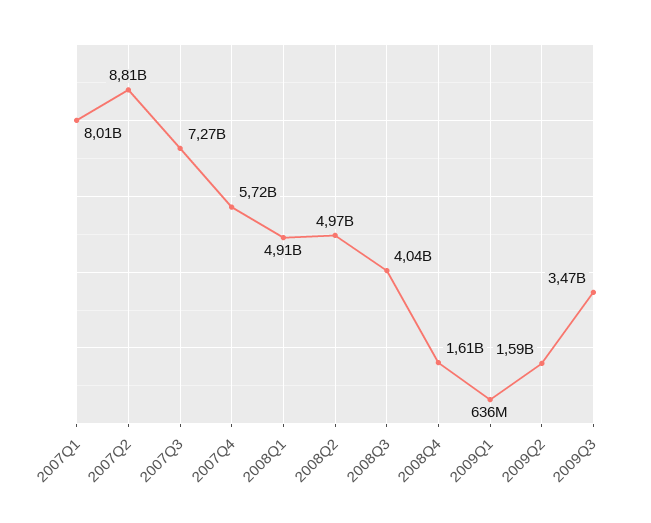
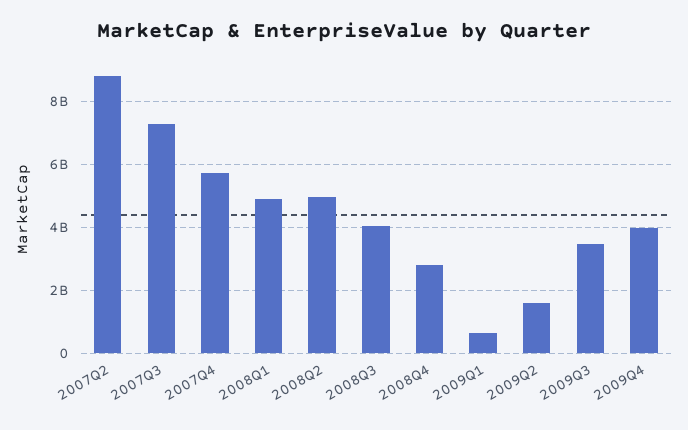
2007Q1: 8010000000 -> none
2008Q4: 1610000000 -> 2800000000
2009Q4: none -> 4000000000

